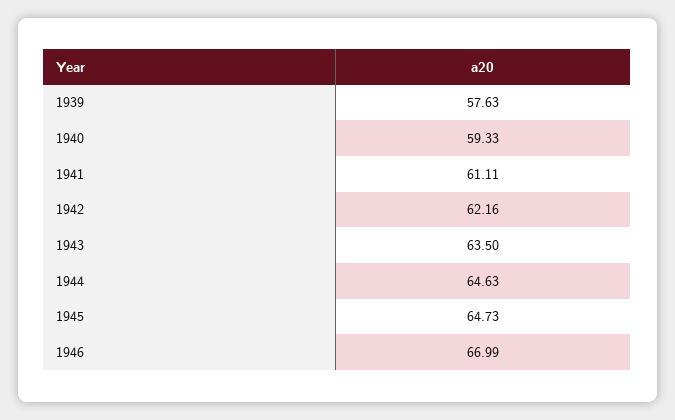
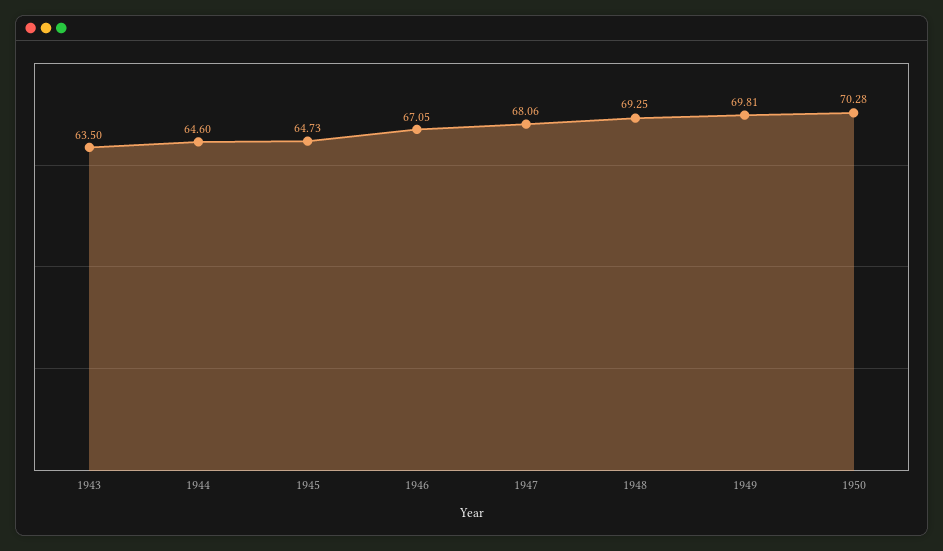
1939: 57.63 -> none
1940: 59.33 -> none
1941: 61.11 -> none
1942: 62.16 -> none
1944: 64.63 -> 64.6
1946: 66.99 -> 67.05
1947: none -> 68.06
1948: none -> 69.25
1949: none -> 69.81
1950: none -> 70.28

